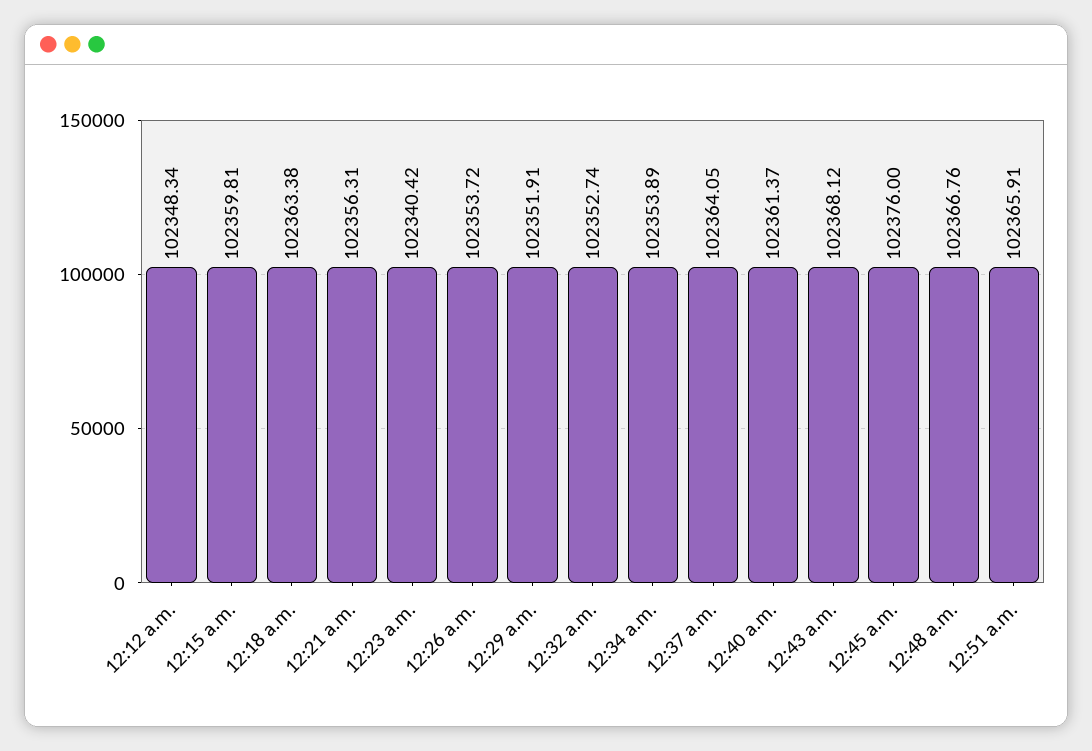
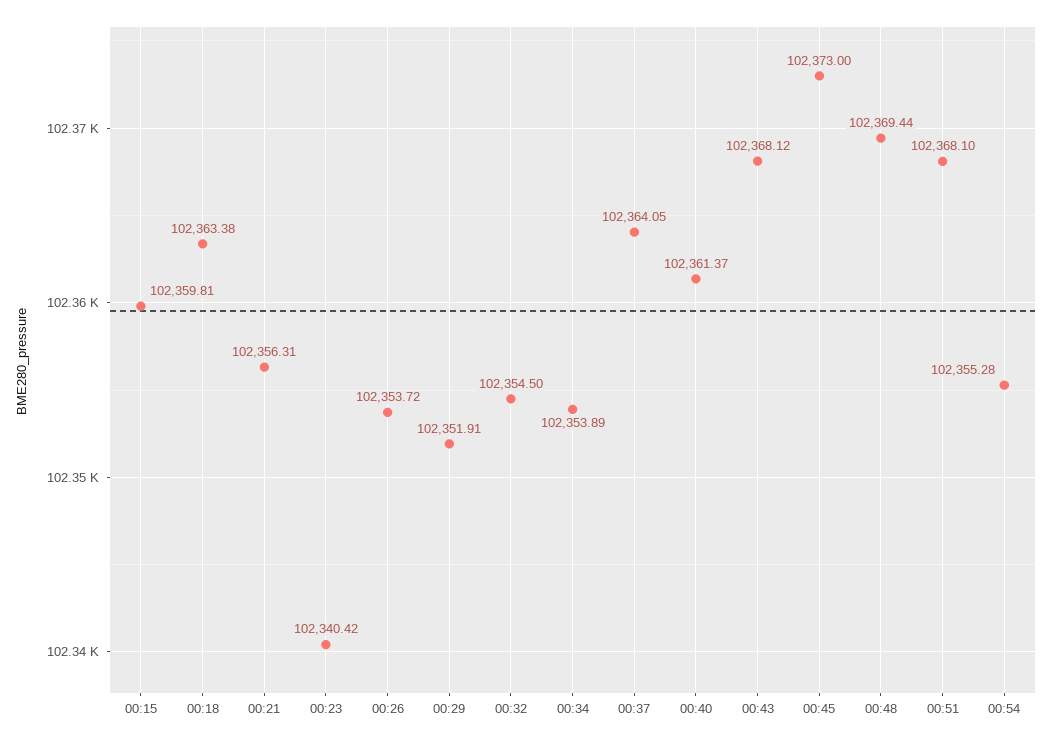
12:12 a.m.: 102348.34 -> none
12:32 a.m.: 102352.74 -> 102354.5
12:45 a.m.: 102376 -> 102373
12:48 a.m.: 102366.76 -> 102369.44
12:51 a.m.: 102365.91 -> 102368.1
00:54: none -> 102355.28

